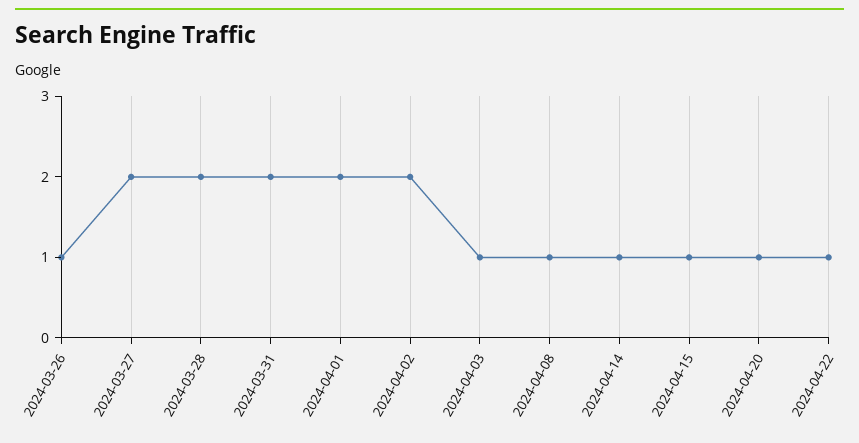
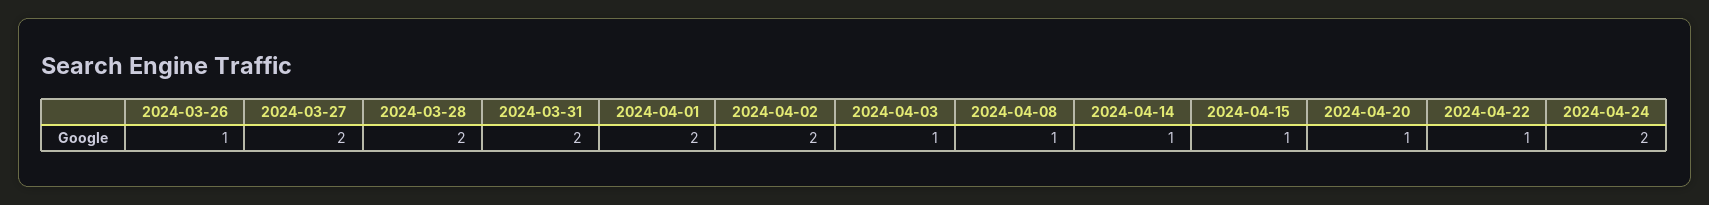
2024-04-24: none -> 2

